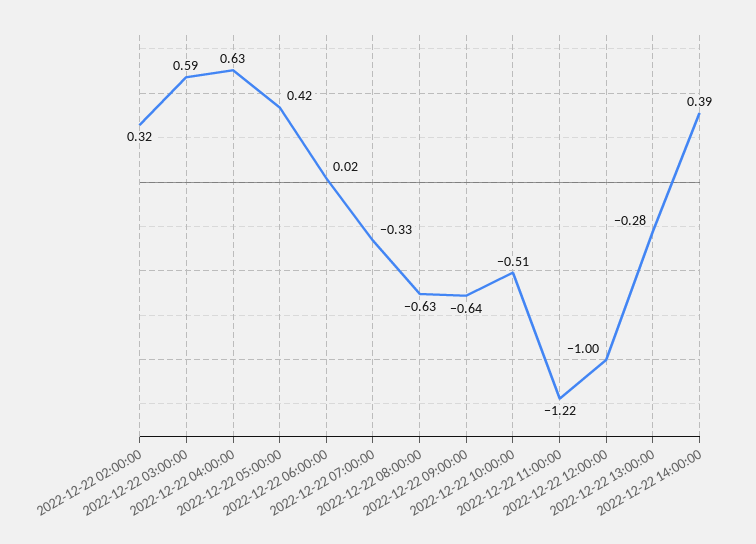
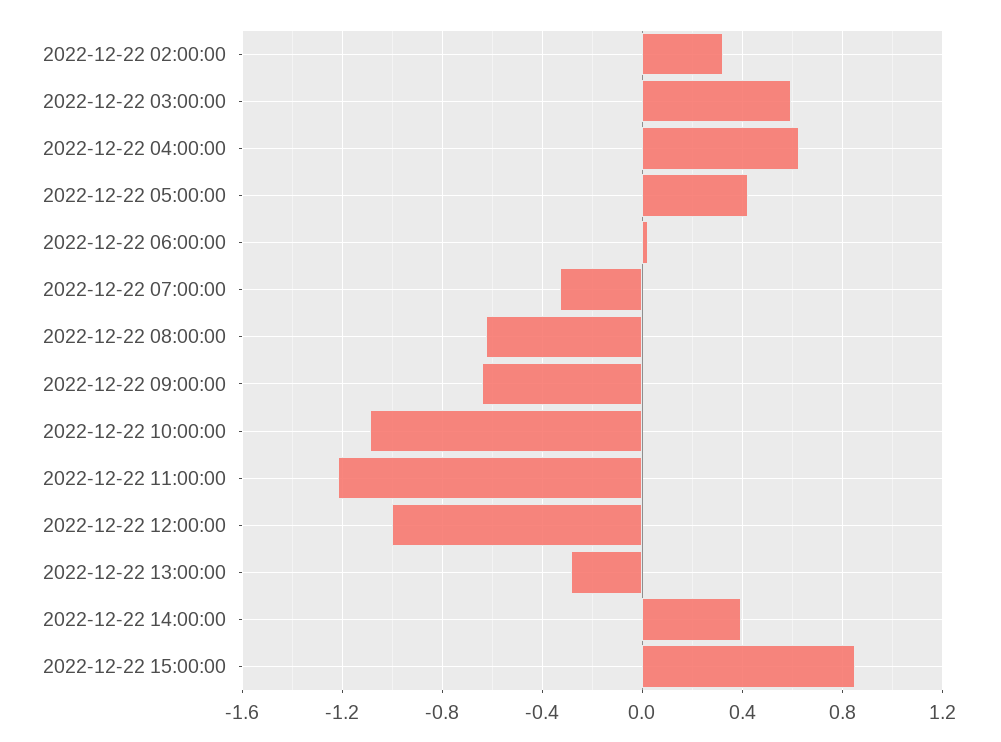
2022-12-22 10:00:00: -0.51 -> -1.1
2022-12-22 15:00:00: none -> 0.85

